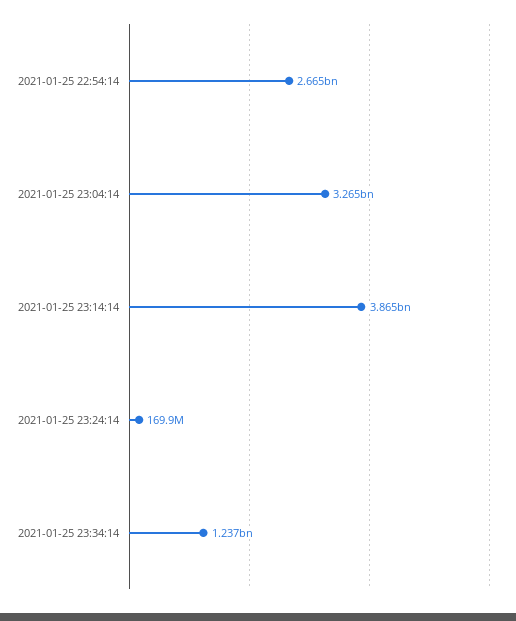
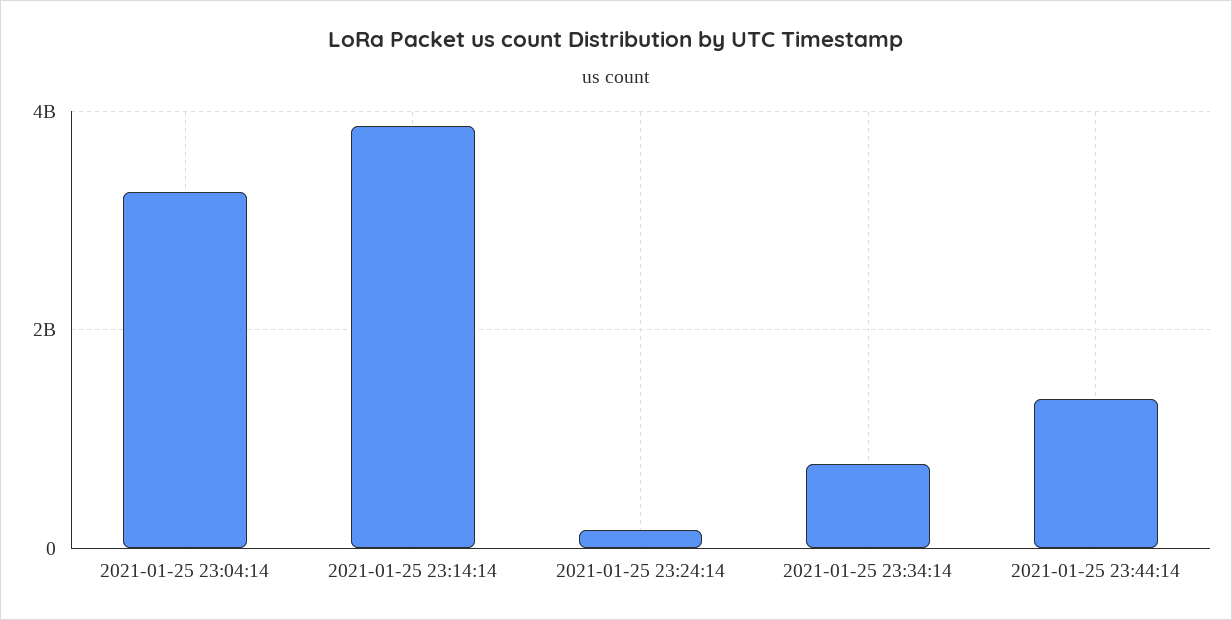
2021-01-25 22:54:14: 2665000000 -> none
2021-01-25 23:34:14: 1237000000 -> 800000000
2021-01-25 23:44:14: none -> 1400000000

